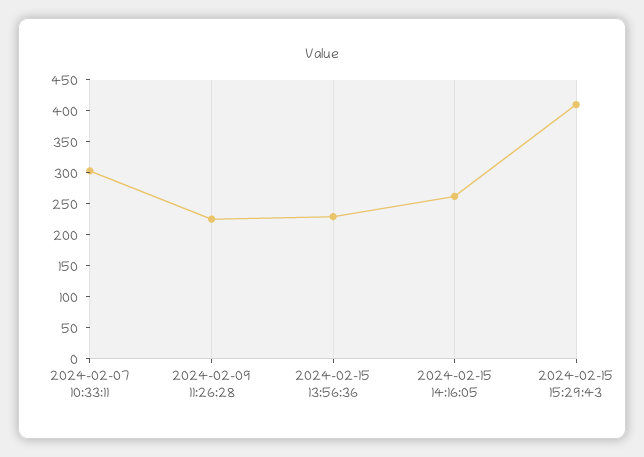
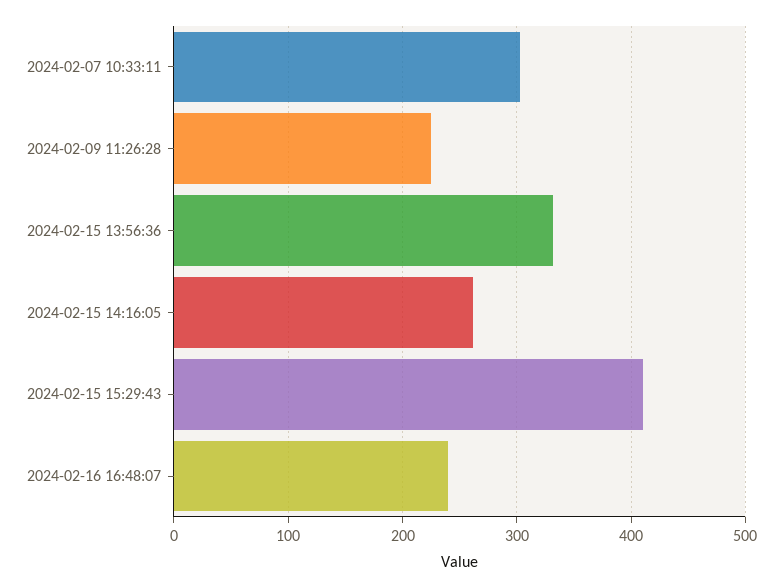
2024-02-15 13:56:36: 225 -> 330
2024-02-16 16:48:07: none -> 240

